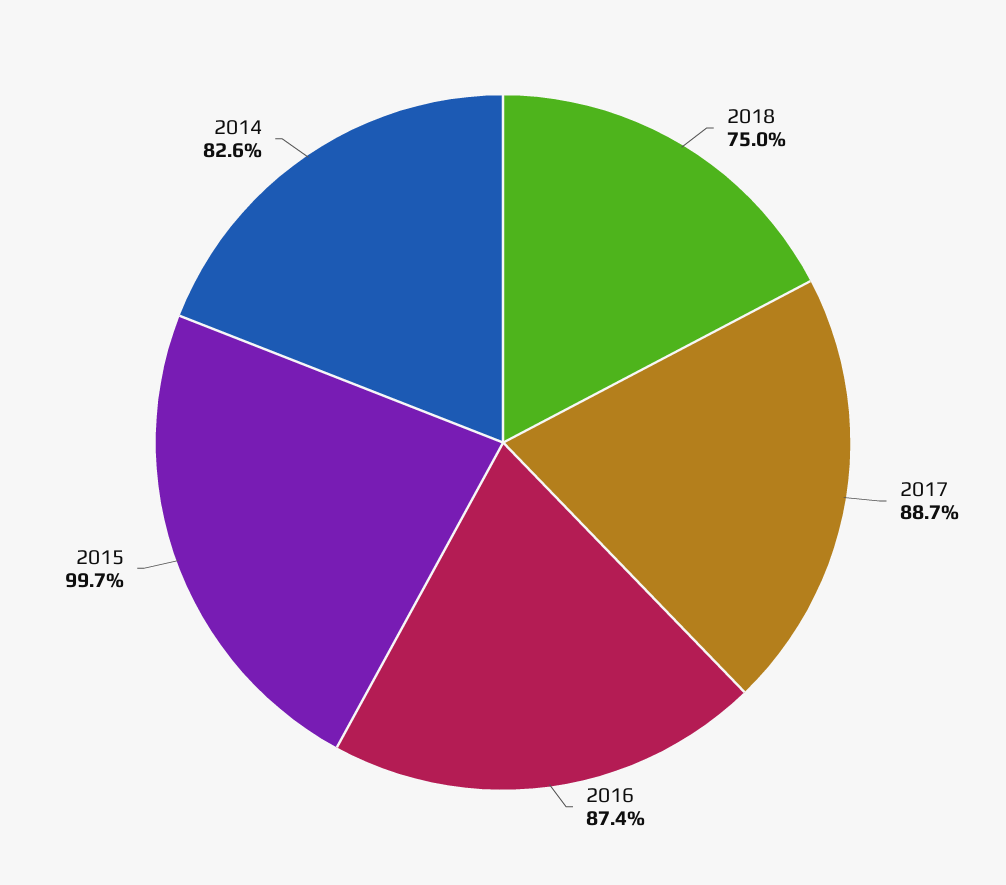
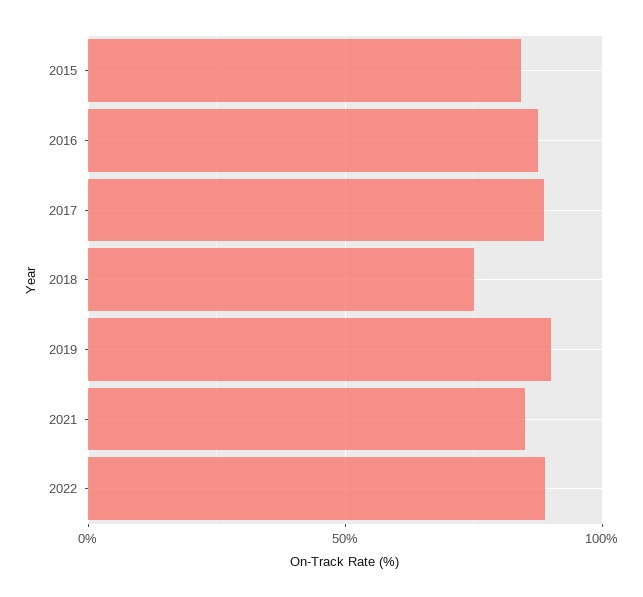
2015: 99.7 -> 85
2014: 82.6 -> none
2019: none -> 90
2021: none -> 85
2022: none -> 90

